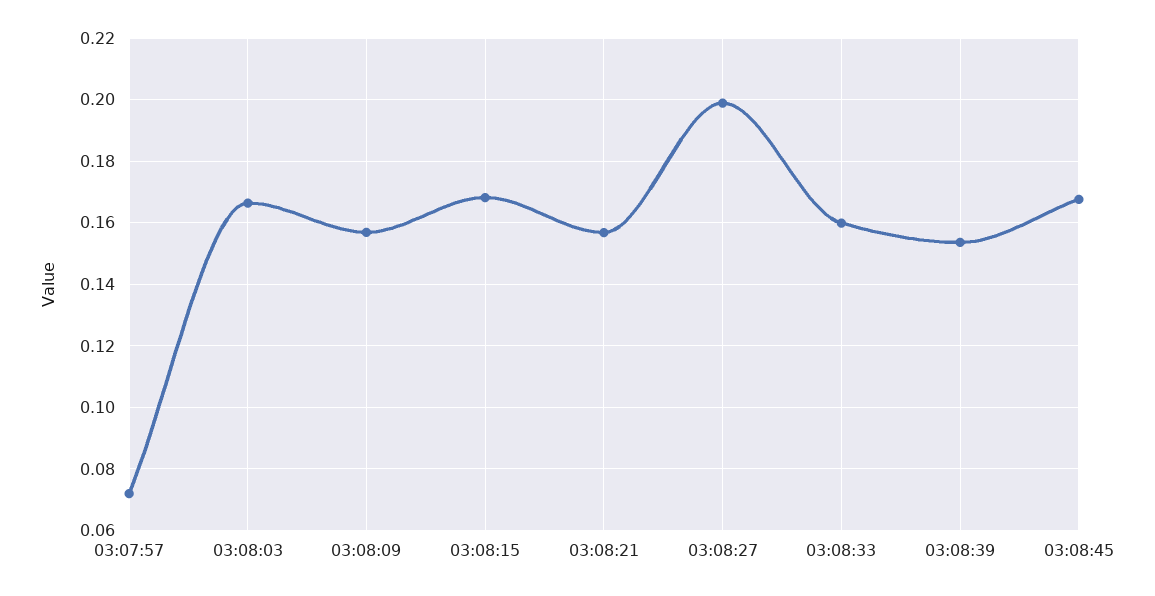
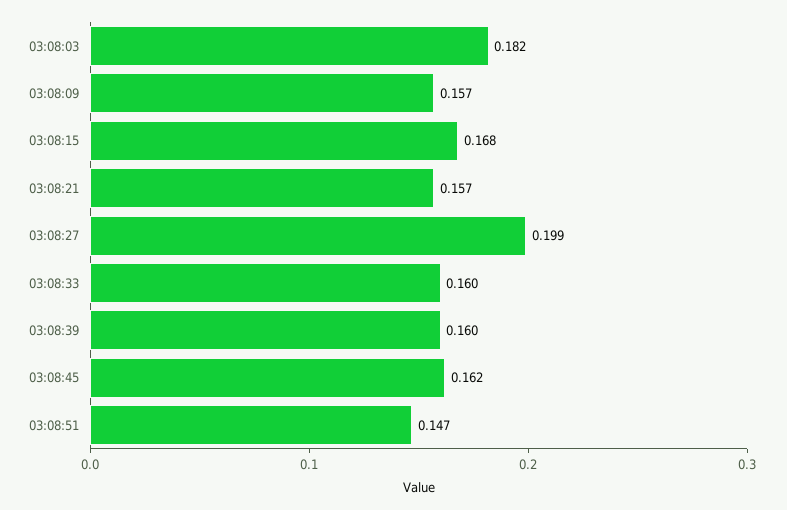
03:07:57: 0.072 -> none
03:08:03: 0.166 -> 0.182
03:08:39: 0.154 -> 0.16
03:08:45: 0.168 -> 0.162
03:08:51: none -> 0.147

